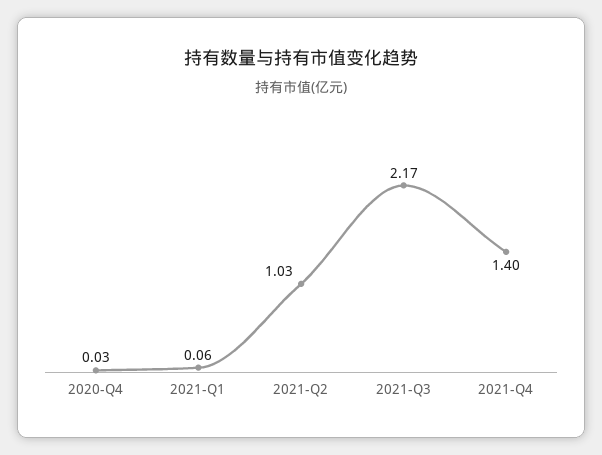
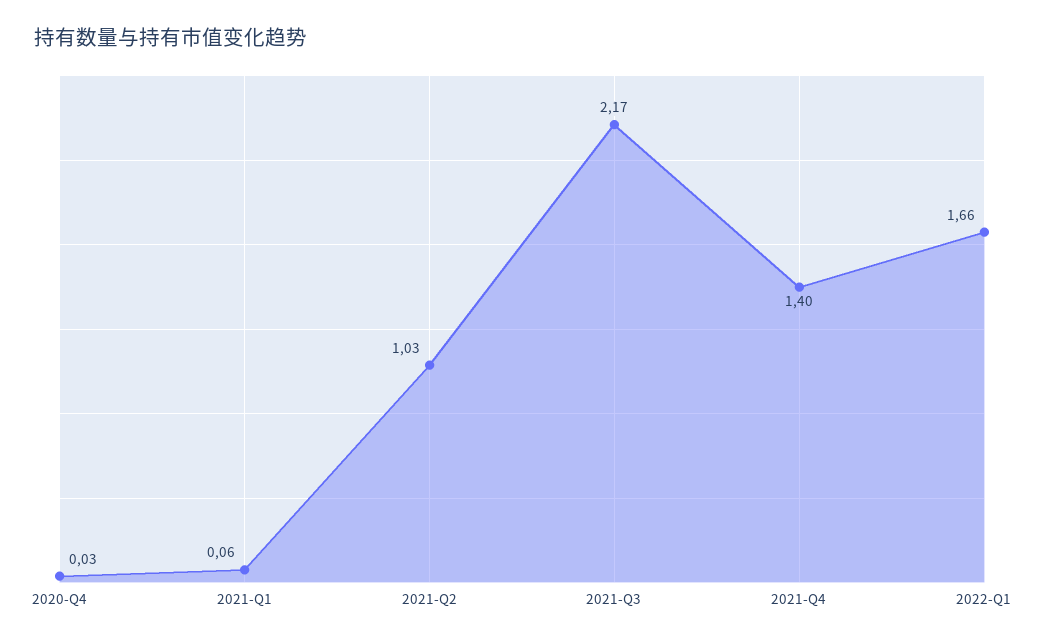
2022-Q1: none -> 1.66

